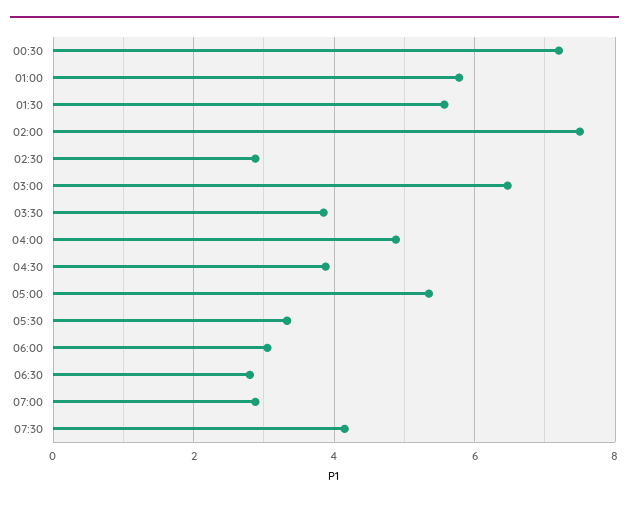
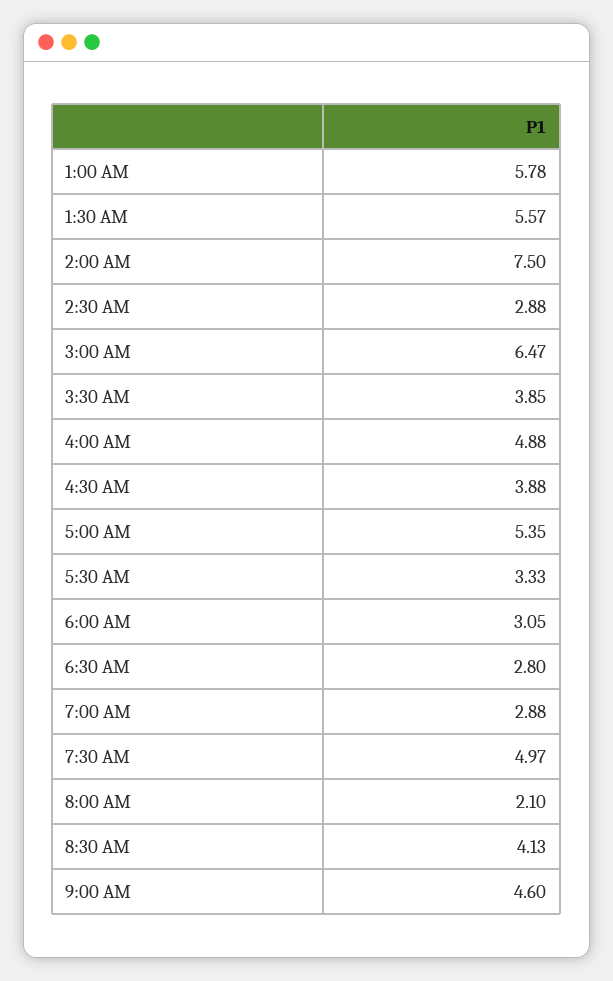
00:30: 7.2 -> none
07:30: 4.2 -> 4.97
8:00 AM: none -> 2.1
8:30 AM: none -> 4.13
9:00 AM: none -> 4.6

